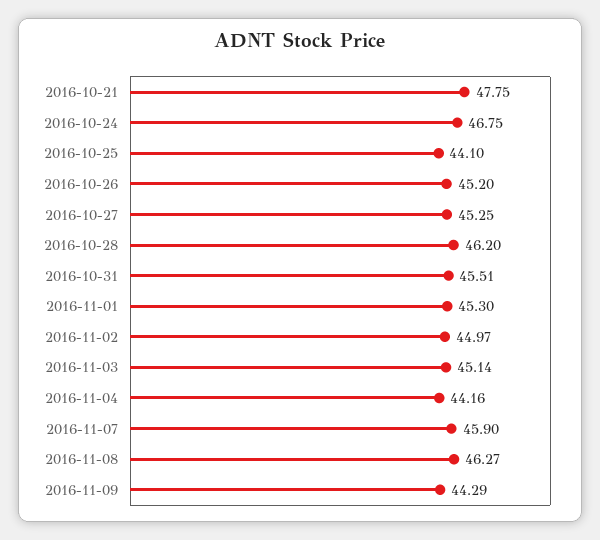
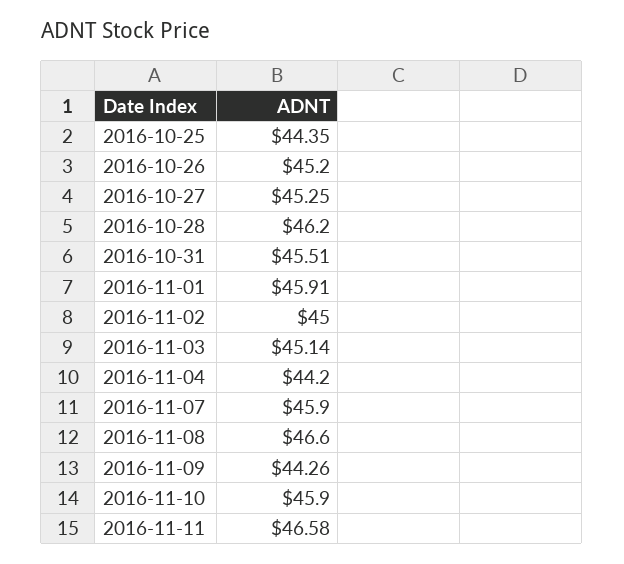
2016-10-21: 47.75 -> none
2016-10-24: 46.75 -> none
2016-10-25: 44.1 -> 44.35
2016-11-01: 45.3 -> 45.91
2016-11-02: 44.97 -> 45
2016-11-04: 44.16 -> 44.2
2016-11-08: 46.27 -> 46.6
2016-11-09: 44.29 -> 44.26
2016-11-10: none -> 45.9
2016-11-11: none -> 46.58

